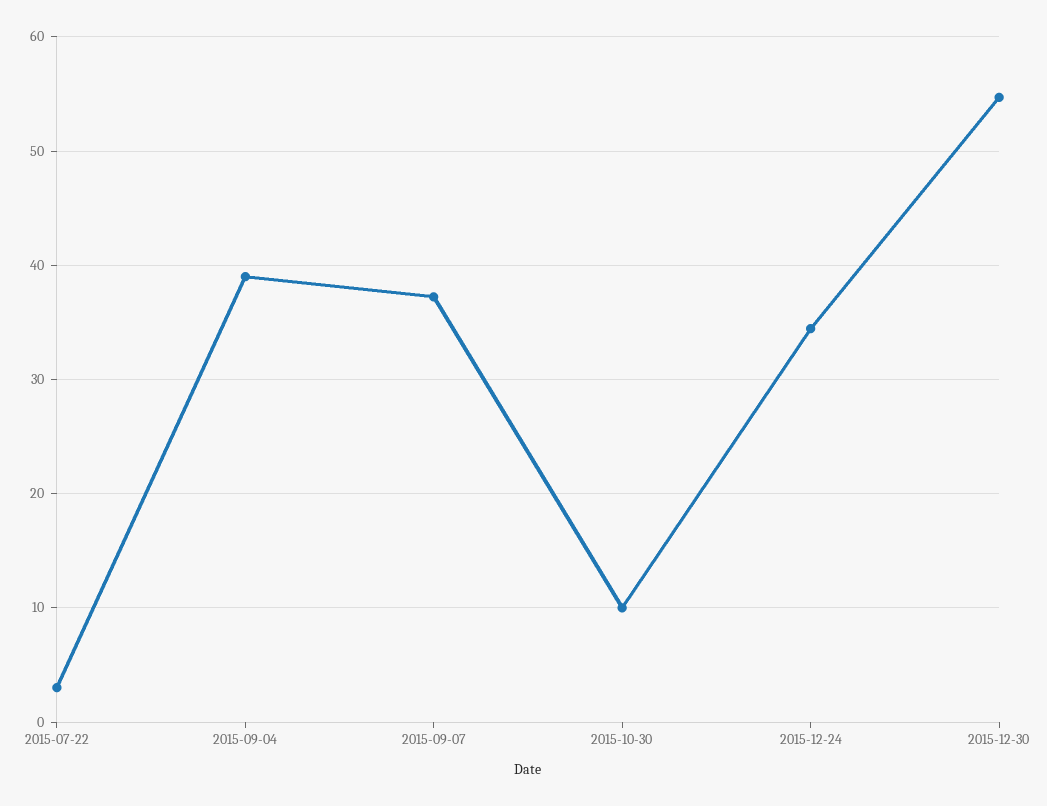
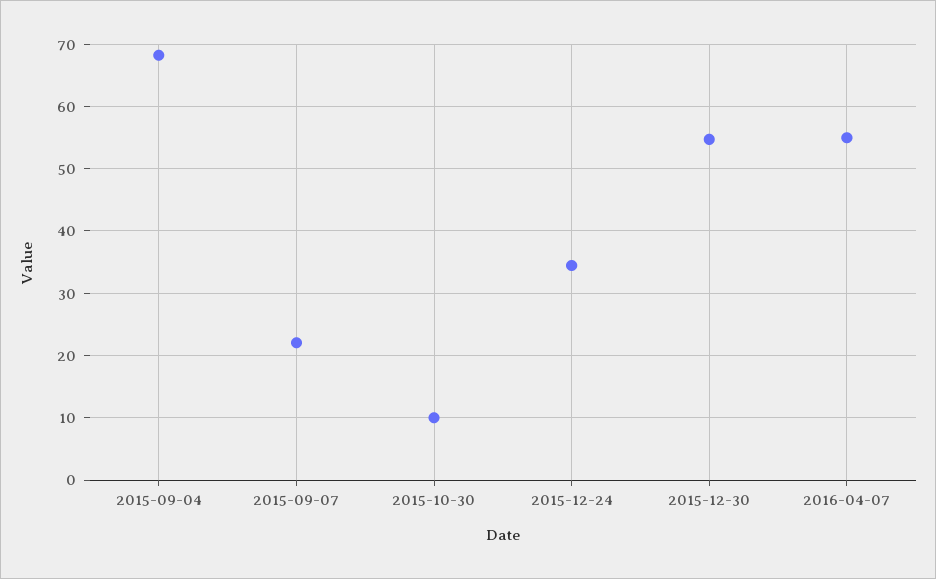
2015-07-22: 3 -> none
2015-09-04: 39 -> 68
2015-09-07: 37 -> 22
2016-04-07: none -> 55

